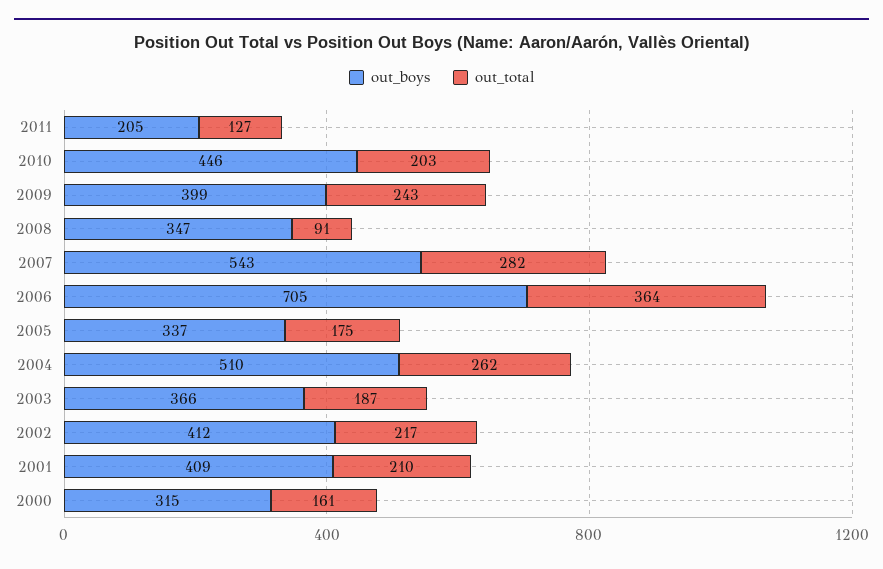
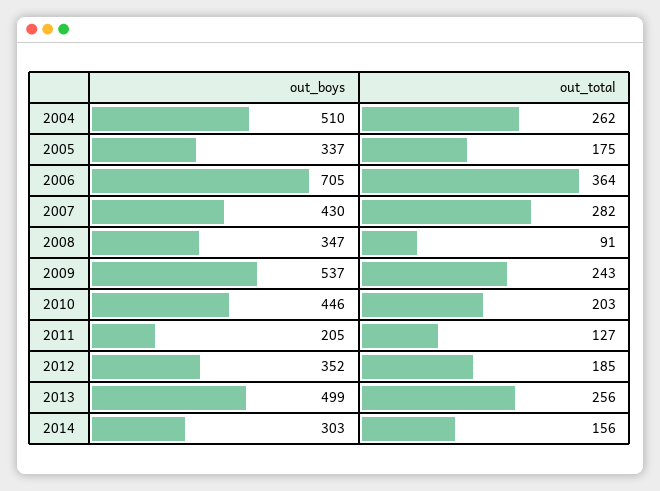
out_boys, 2009: 399 -> 537
out_boys, 2007: 543 -> 430
out_boys, 2003: 366 -> none
out_total, 2003: 187 -> none
out_boys, 2002: 412 -> none
out_total, 2002: 217 -> none
out_boys, 2001: 409 -> none
out_total, 2001: 210 -> none
out_boys, 2000: 315 -> none
out_total, 2000: 161 -> none
out_boys, 2012: none -> 352
out_total, 2012: none -> 185
out_boys, 2013: none -> 499
out_total, 2013: none -> 256
out_boys, 2014: none -> 303
out_total, 2014: none -> 156

